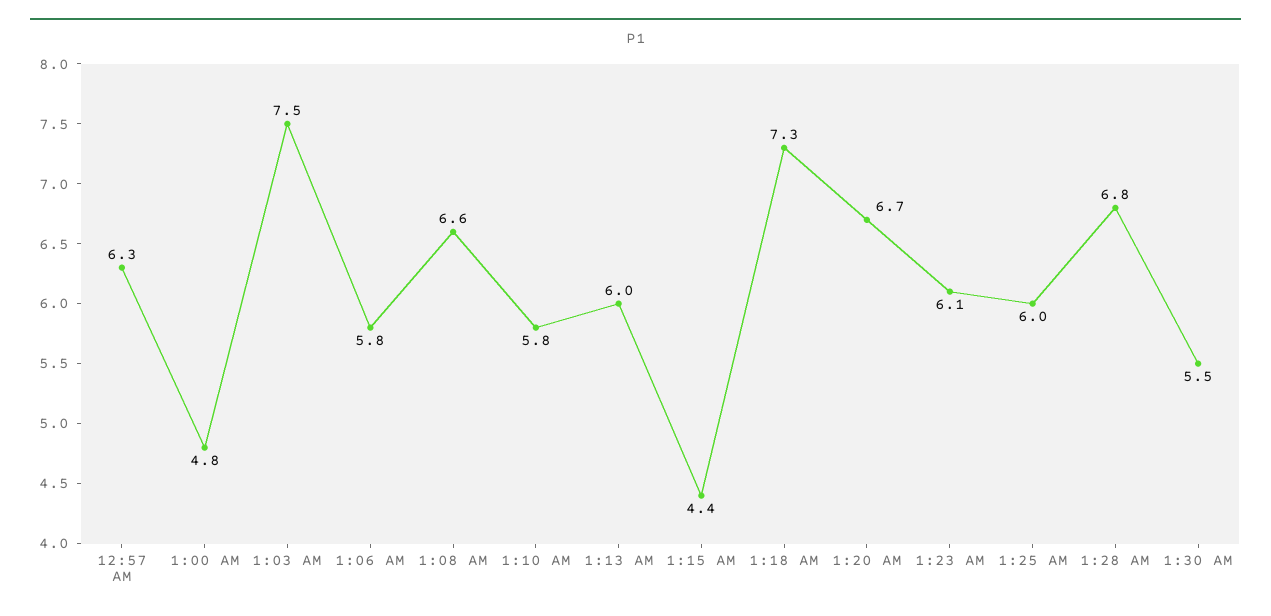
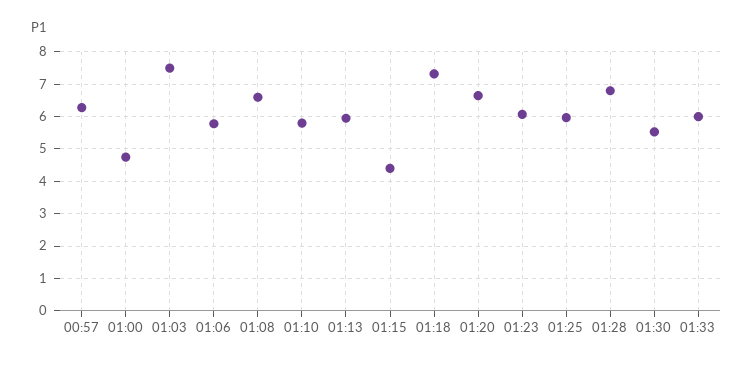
01:33: none -> 6

